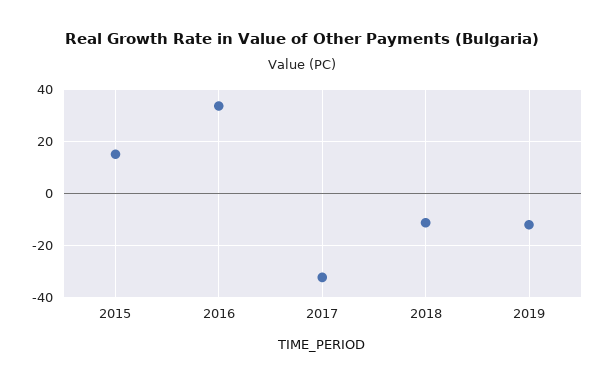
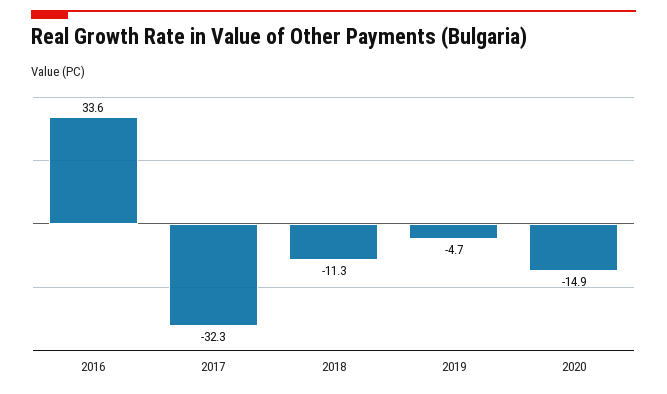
2015: 15 -> none
2019: -12.5 -> -4.7
2020: none -> -14.9

